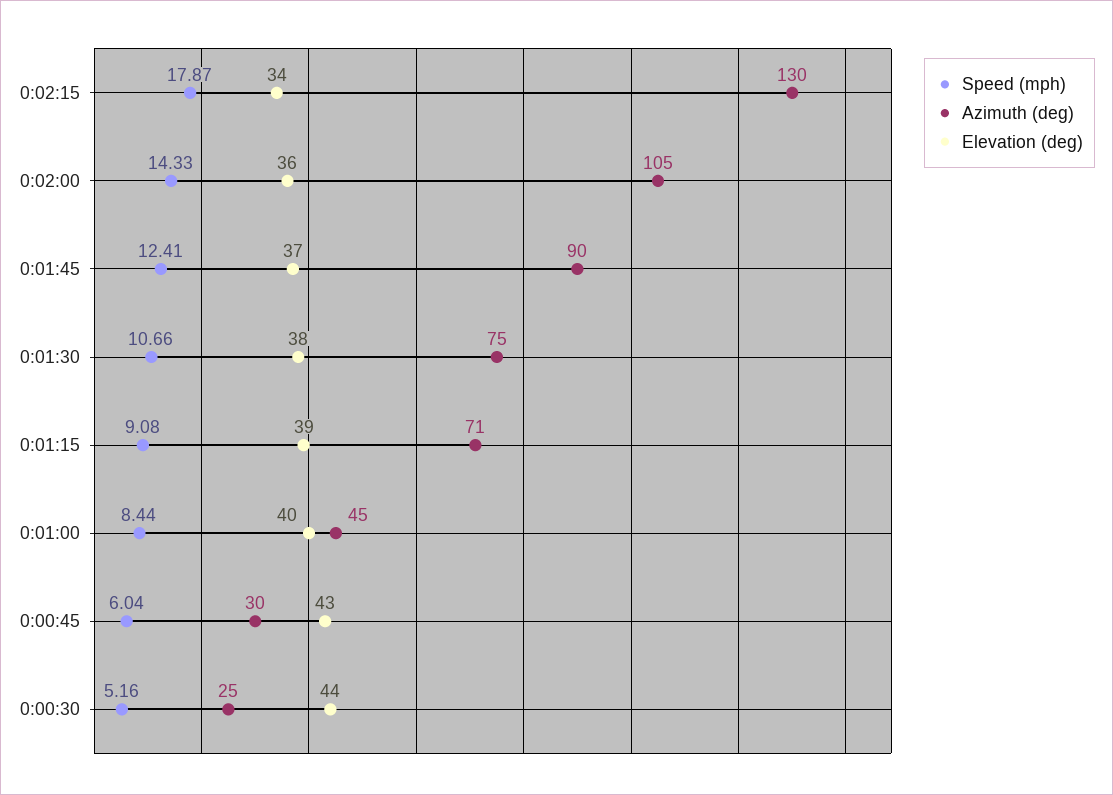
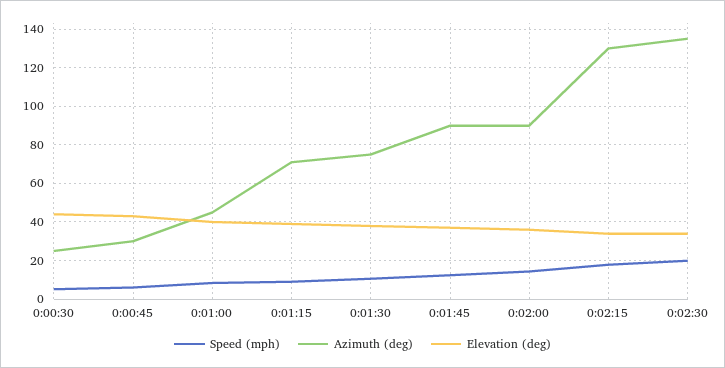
Azimuth (deg), 0:02:00: 105 -> 90
Speed (mph), 0:02:30: none -> 20
Azimuth (deg), 0:02:30: none -> 135
Elevation (deg), 0:02:30: none -> 35

